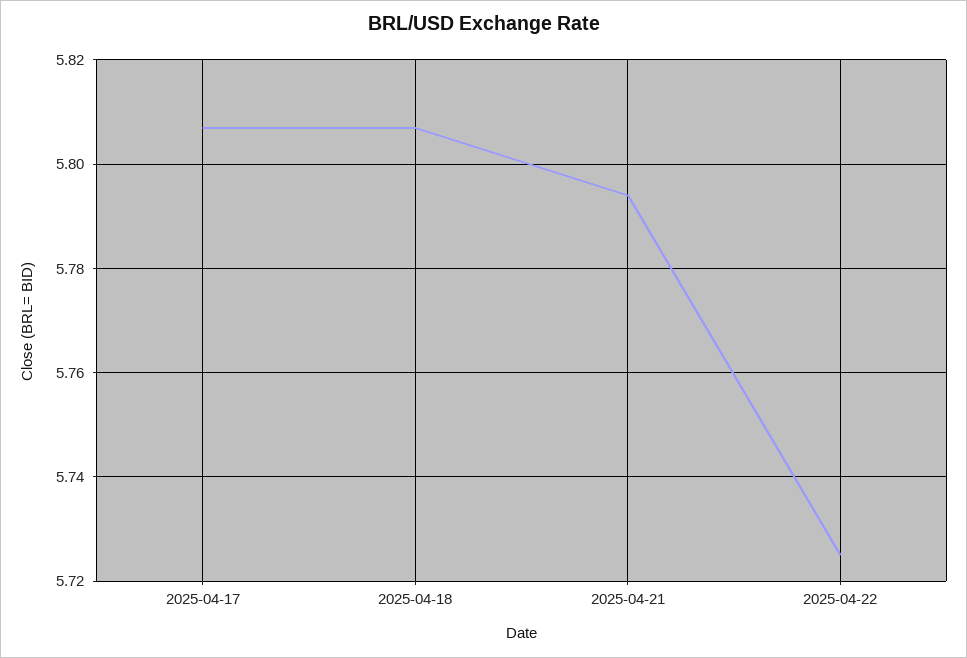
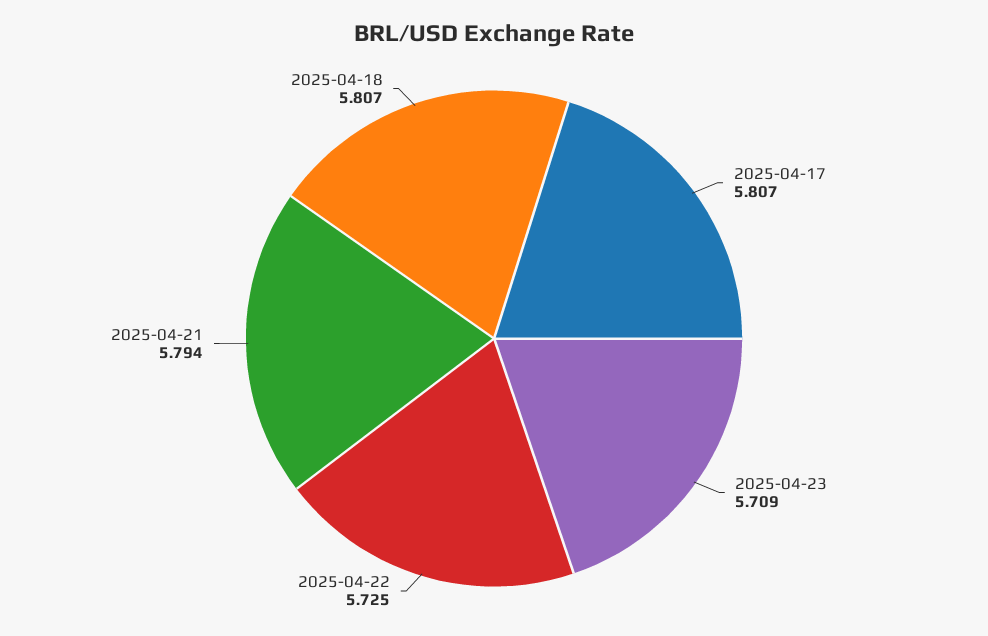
2025-04-23: none -> 5.709

